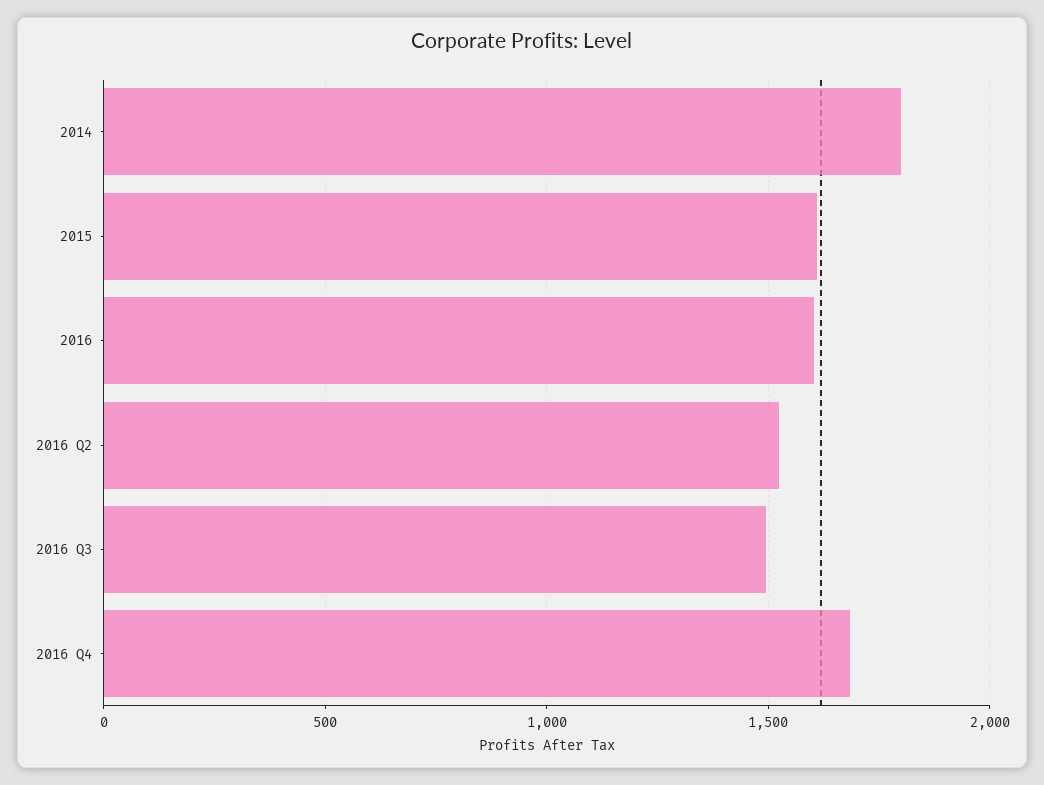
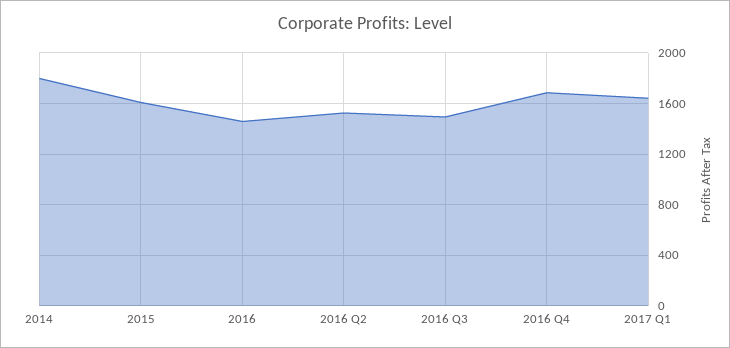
2016: 1600 -> 1450
2017 Q1: none -> 1650

